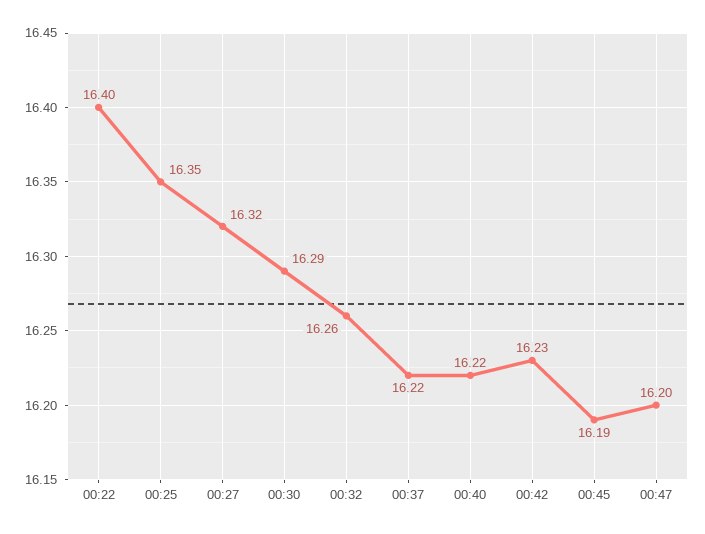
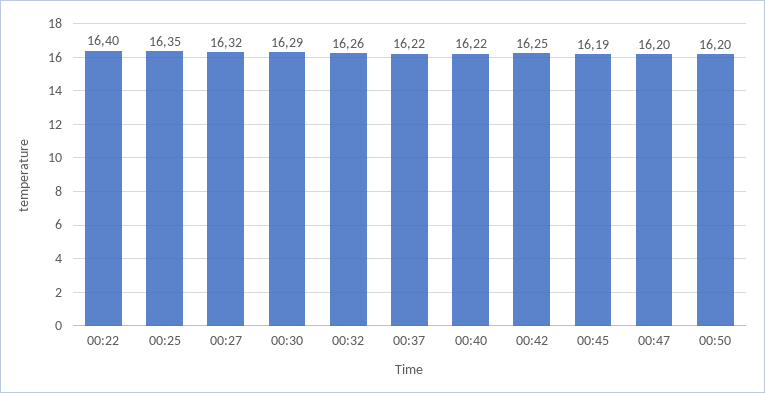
00:42: 16.23 -> 16.25
00:50: none -> 16.2

